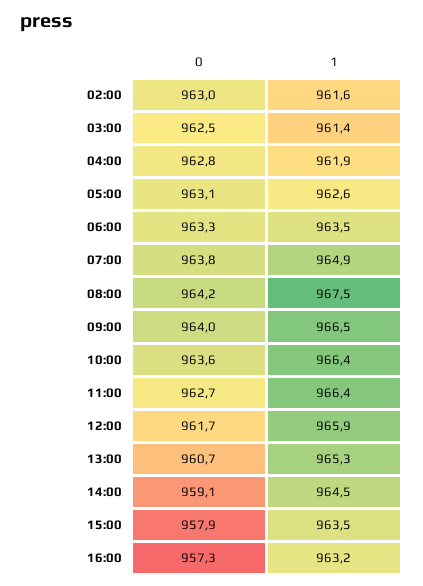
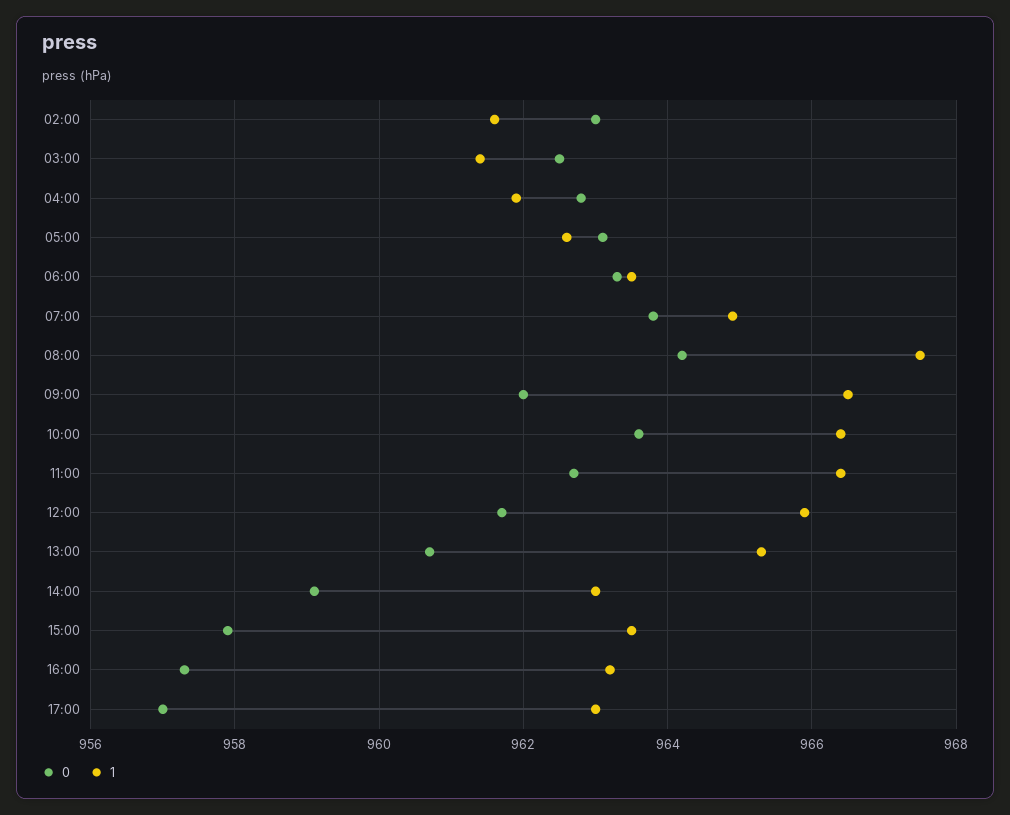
0, 09:00: 964 -> 962
1, 14:00: 964.5 -> 963
0, 17:00: none -> 957
1, 17:00: none -> 963

